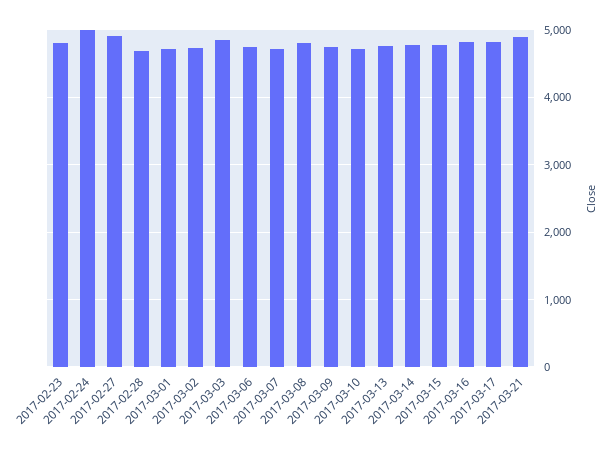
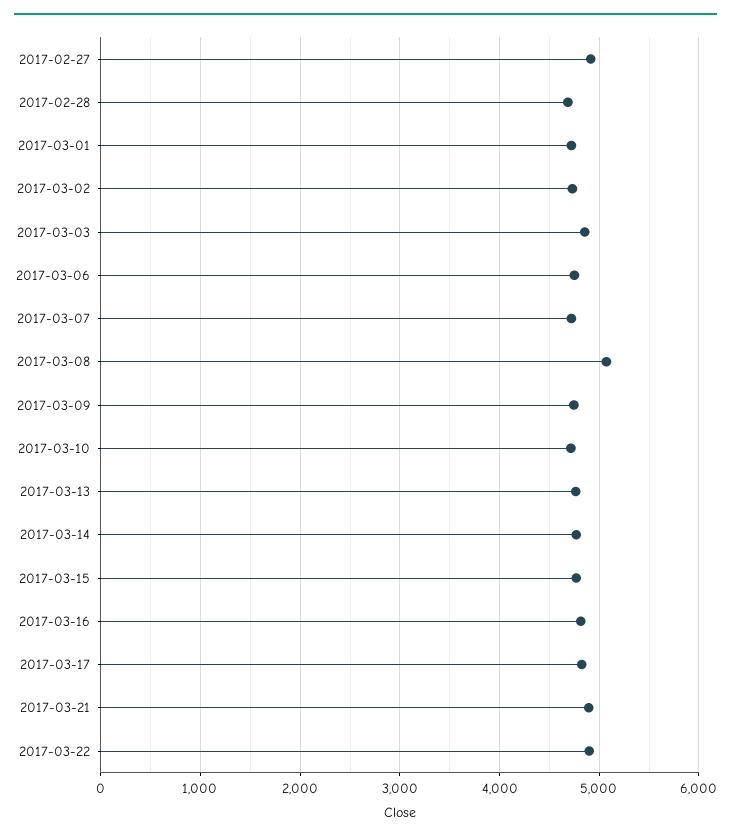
2017-02-23: 4800 -> none
2017-02-24: 5000 -> none
2017-03-08: 4800 -> 5100
2017-03-22: none -> 4900

